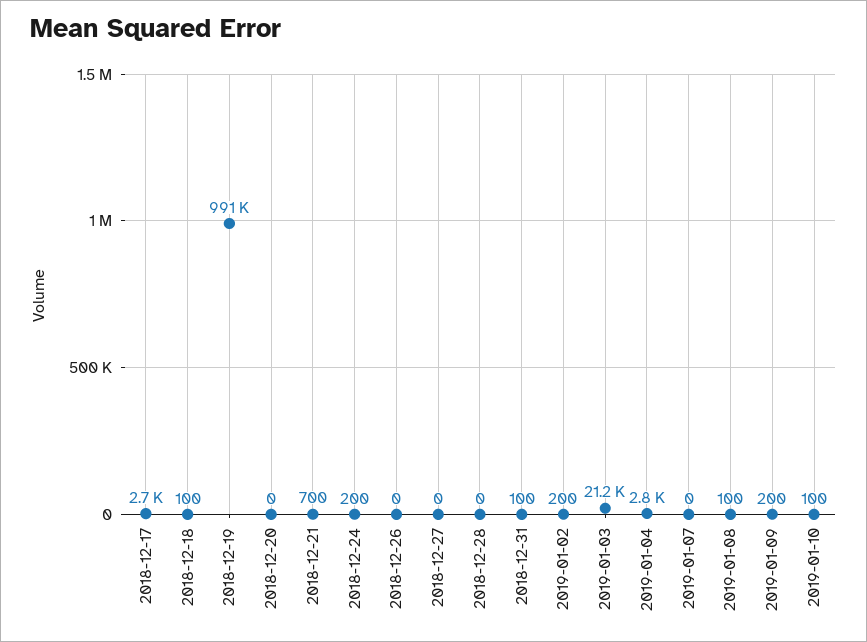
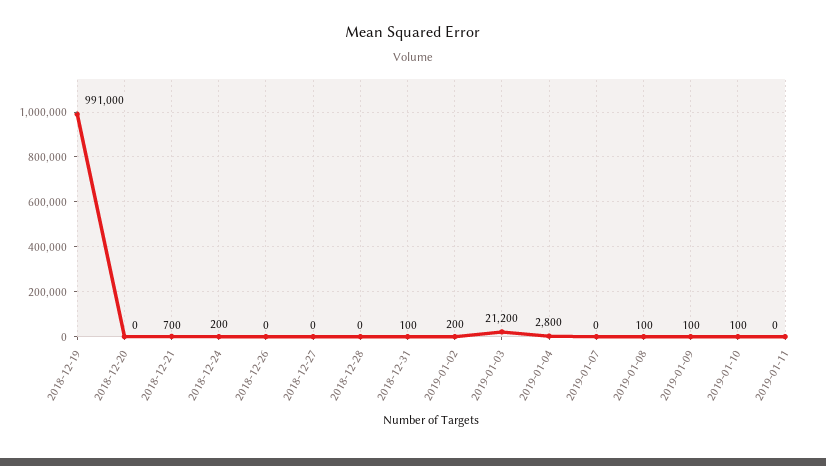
2018-12-17: 2700 -> none
2018-12-18: 100 -> none
2019-01-09: 200 -> 100
2019-01-11: none -> 0

